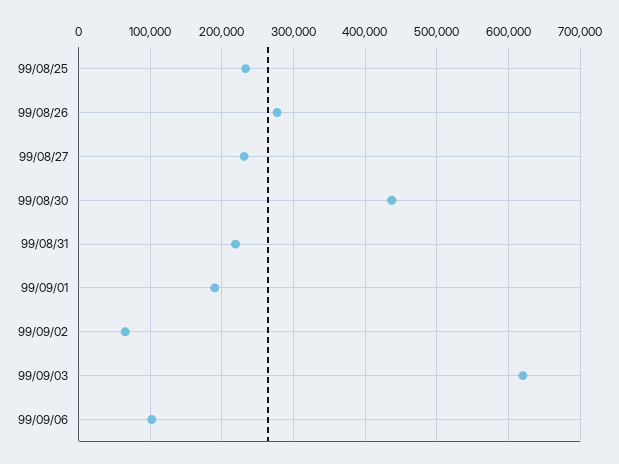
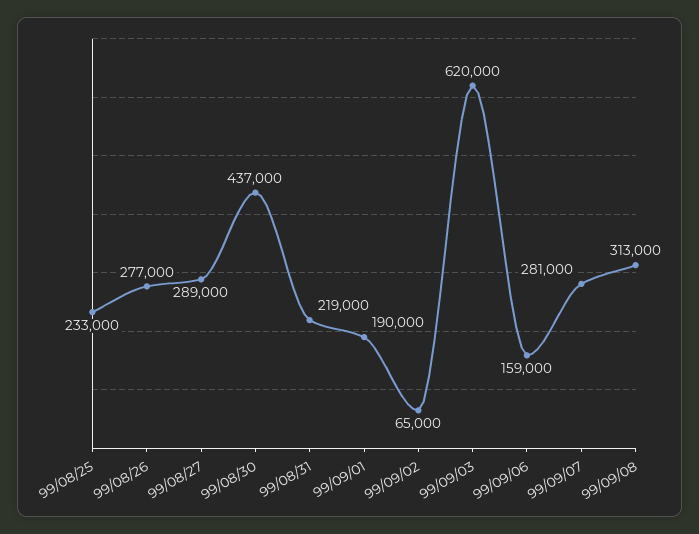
99/08/27: 230000 -> 289000
99/09/06: 100000 -> 159000
99/09/07: none -> 281000
99/09/08: none -> 313000

